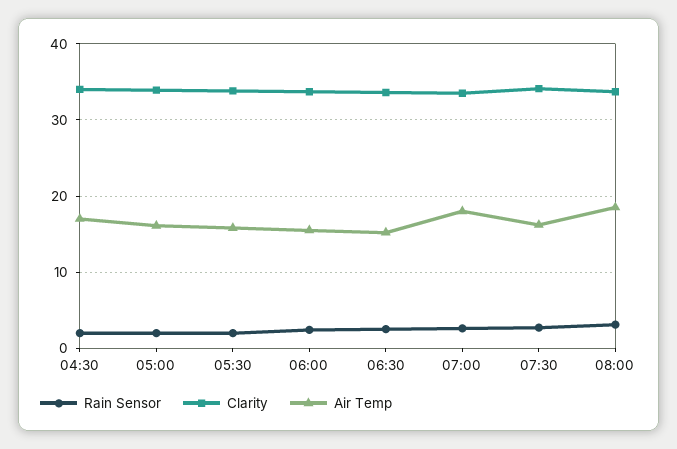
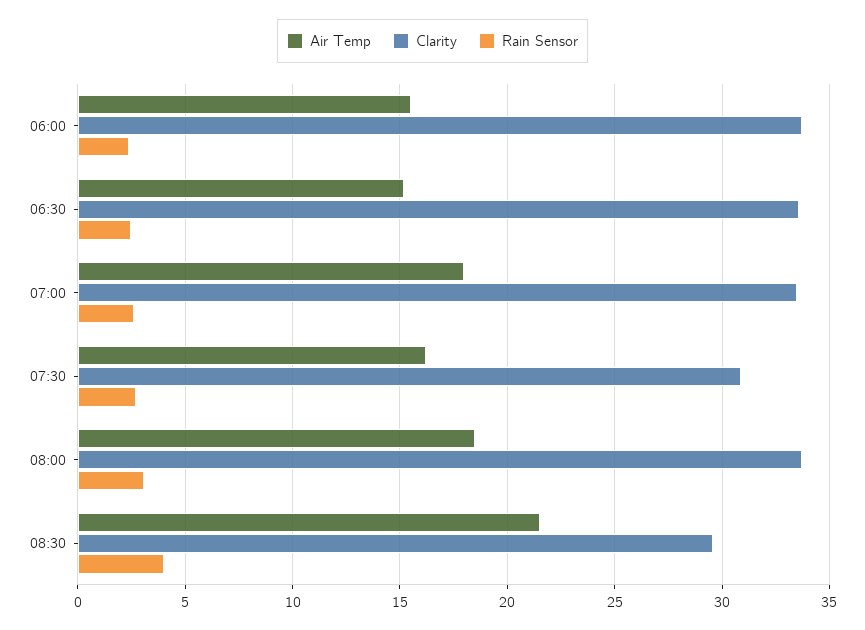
Rain Sensor, 04:30: 2 -> none
Clarity, 04:30: 34 -> none
Air Temp, 04:30: 17 -> none
Rain Sensor, 05:00: 2 -> none
Clarity, 05:00: 34 -> none
Air Temp, 05:00: 16 -> none
Rain Sensor, 05:30: 2 -> none
Clarity, 05:30: 34 -> none
Air Temp, 05:30: 16 -> none
Clarity, 07:30: 34 -> 31
Air Temp, 08:30: none -> 21.5
Clarity, 08:30: none -> 29.5
Rain Sensor, 08:30: none -> 4

